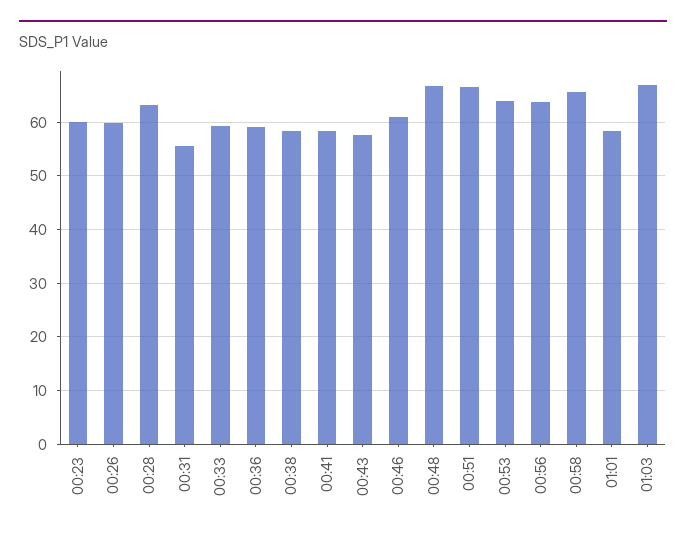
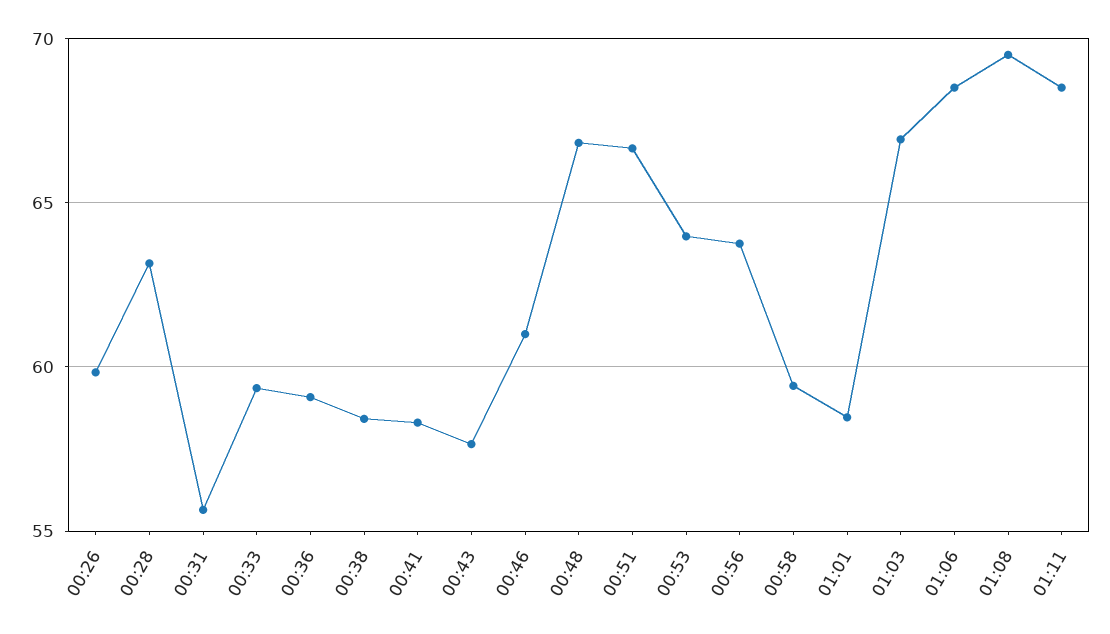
00:23: 60 -> none
00:58: 66 -> 59.5
01:06: none -> 68.5
01:08: none -> 69.5
01:11: none -> 68.5

